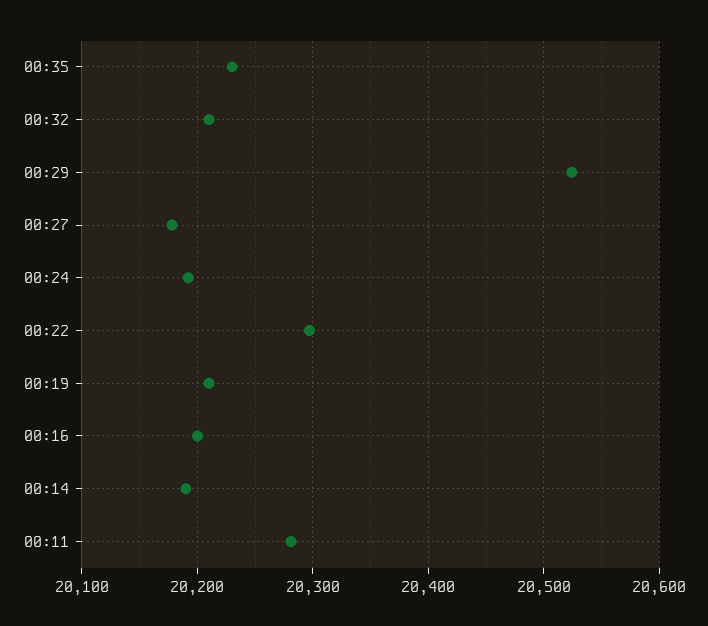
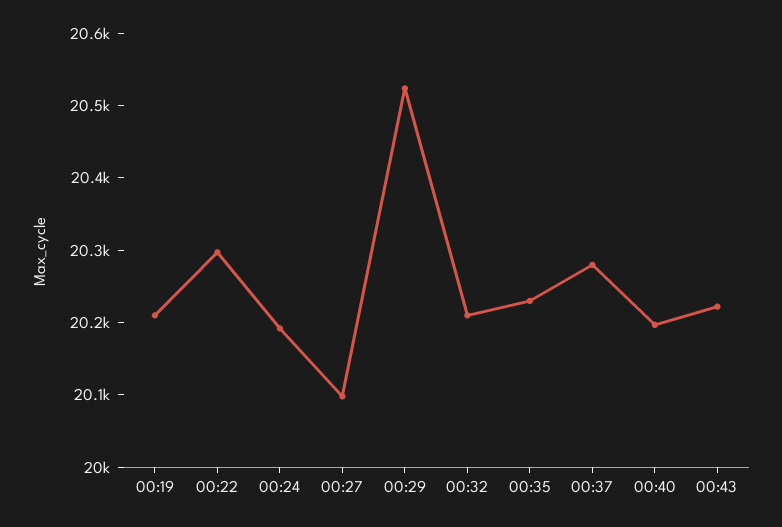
00:27: 20180 -> 20100
00:16: 20200 -> none
00:14: 20190 -> none
00:11: 20280 -> none
00:37: none -> 20280
00:40: none -> 20200
00:43: none -> 20220

